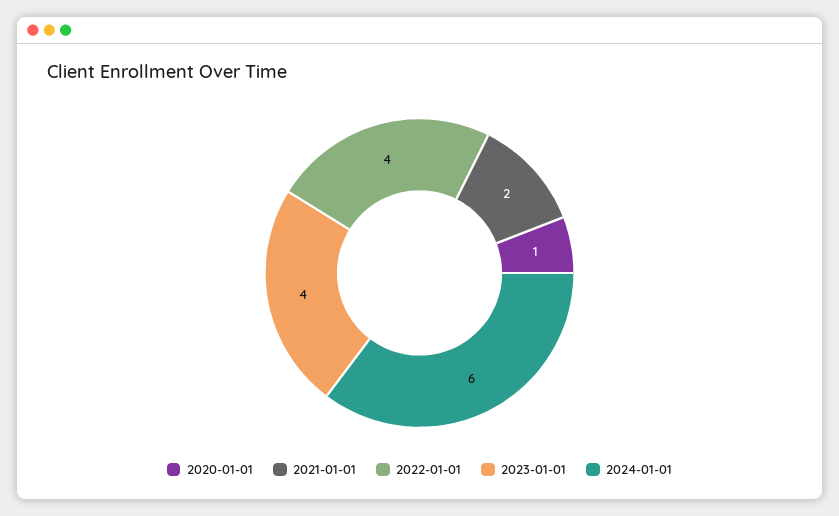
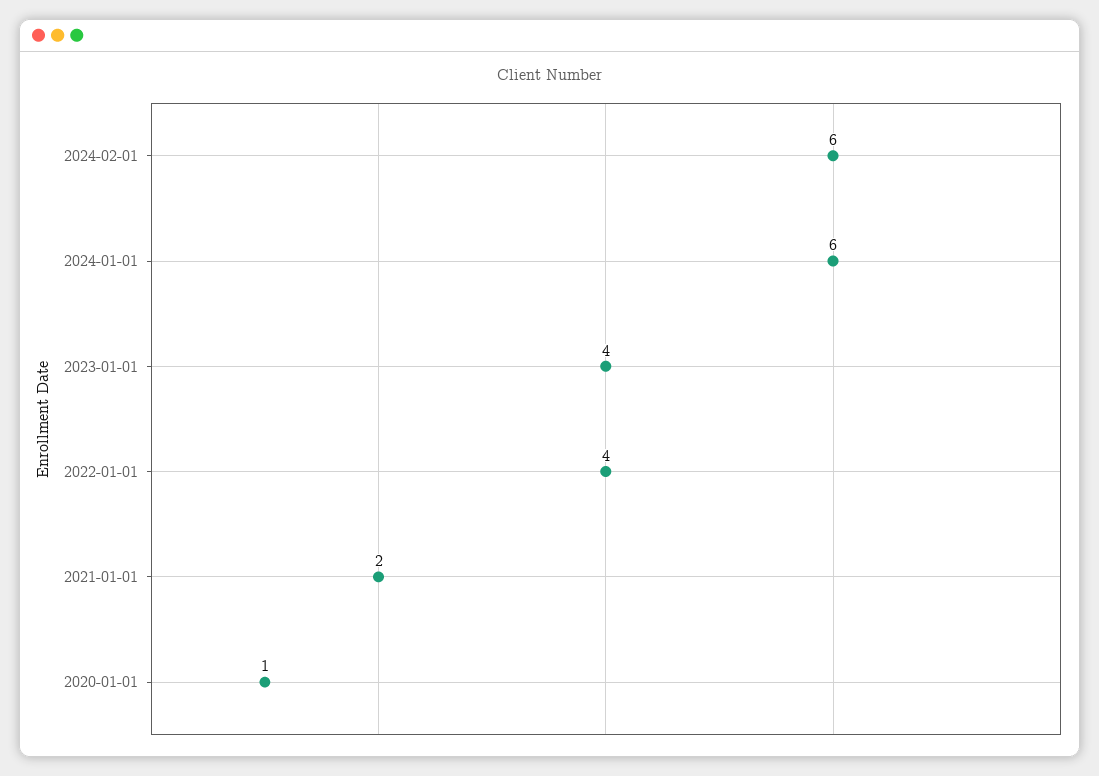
2024-02-01: none -> 6

